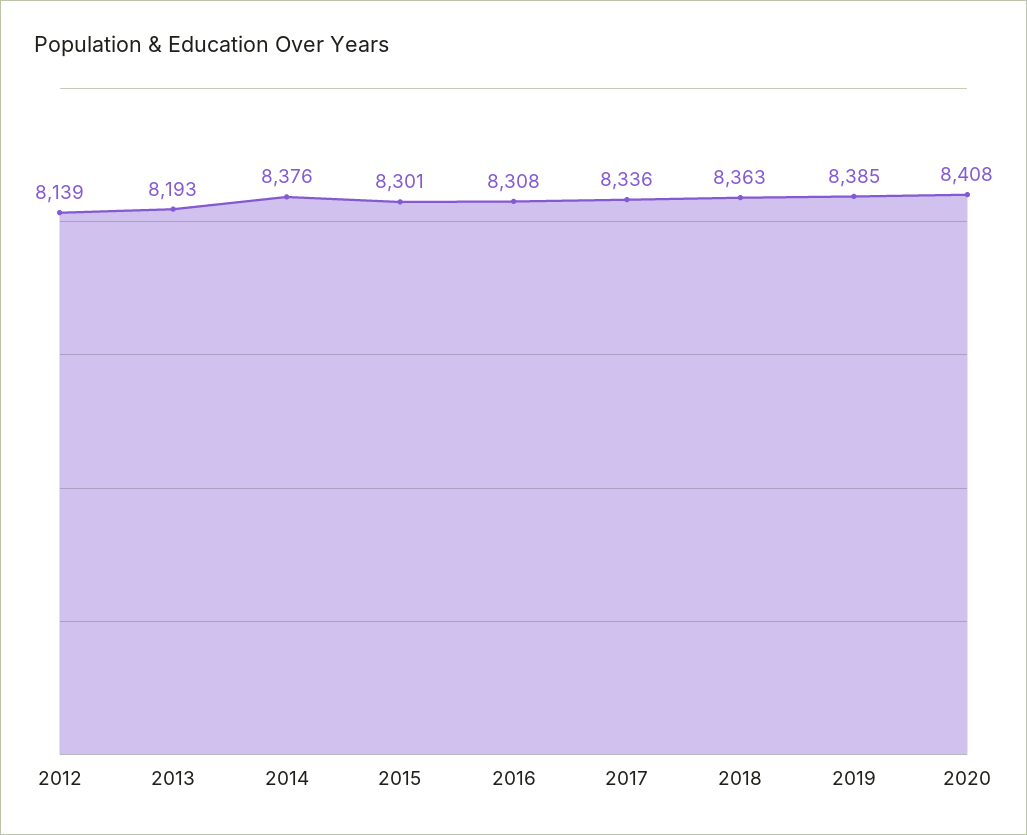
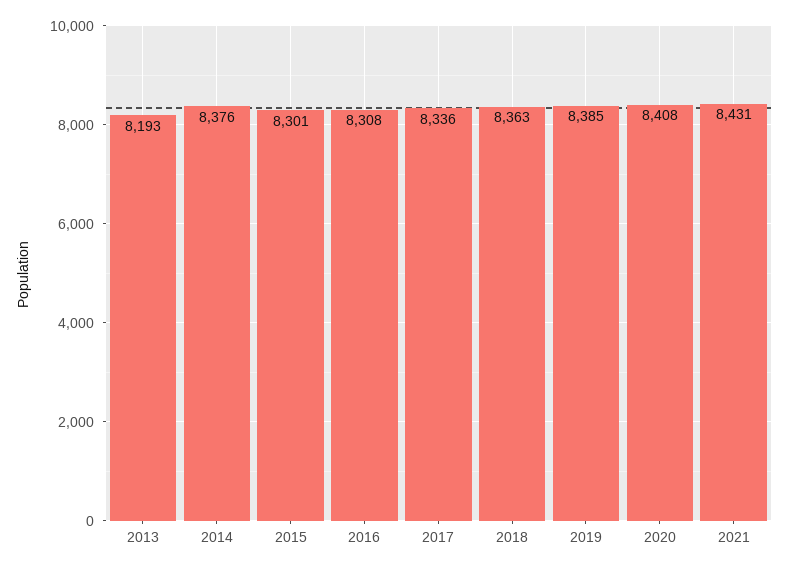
2012: 8139 -> none
2021: none -> 8431

